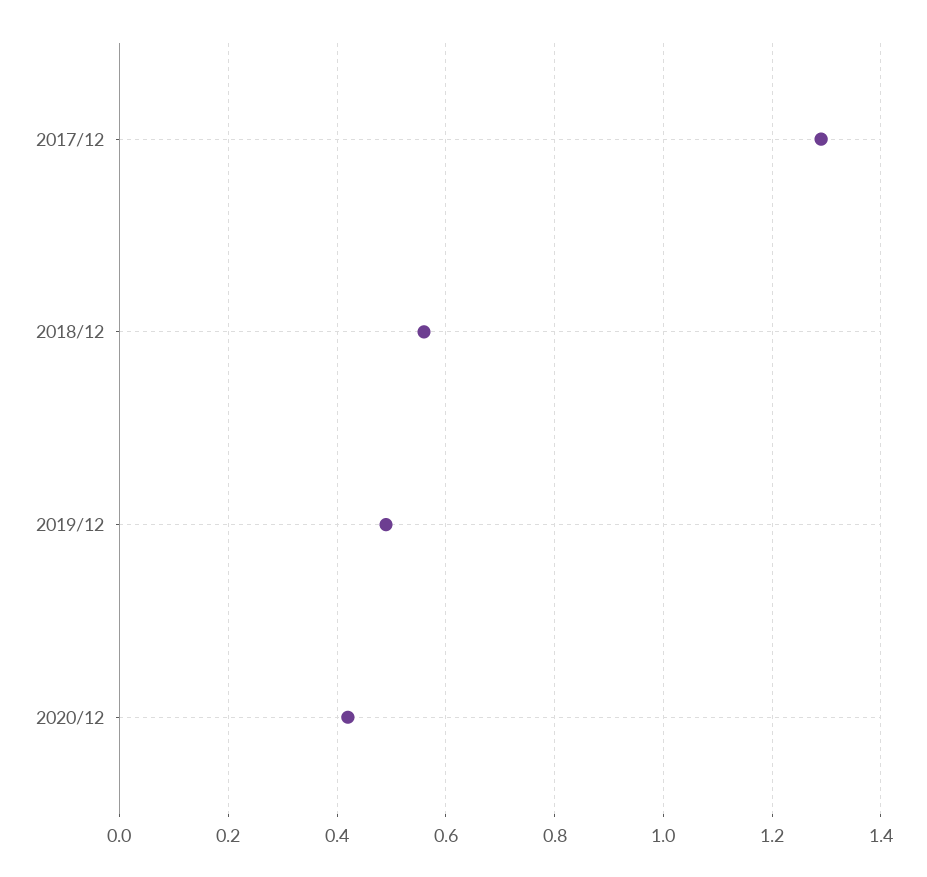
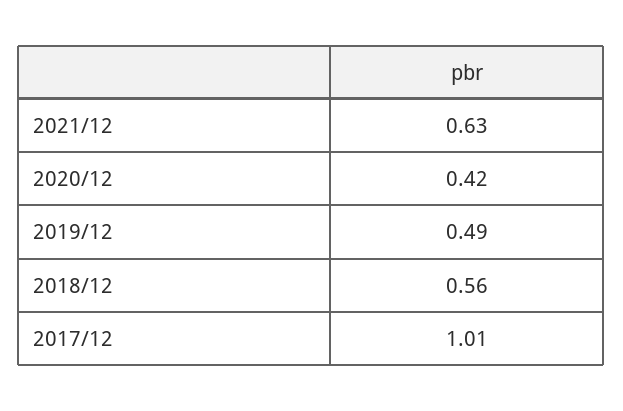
2017/12: 1.3 -> 1.01
2021/12: none -> 0.63

